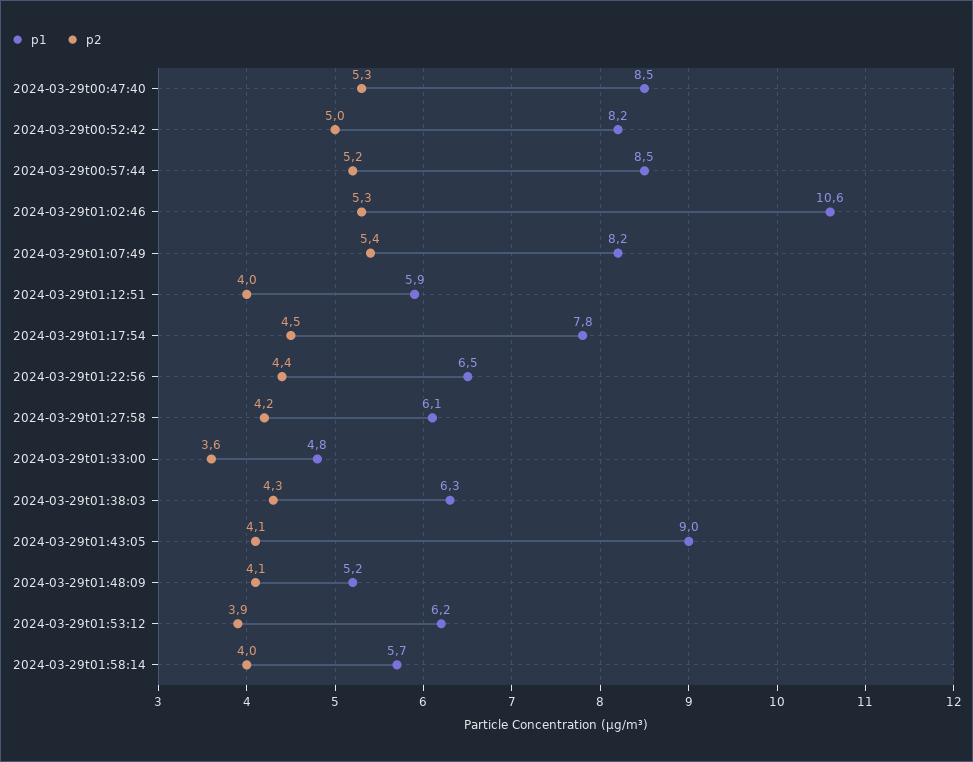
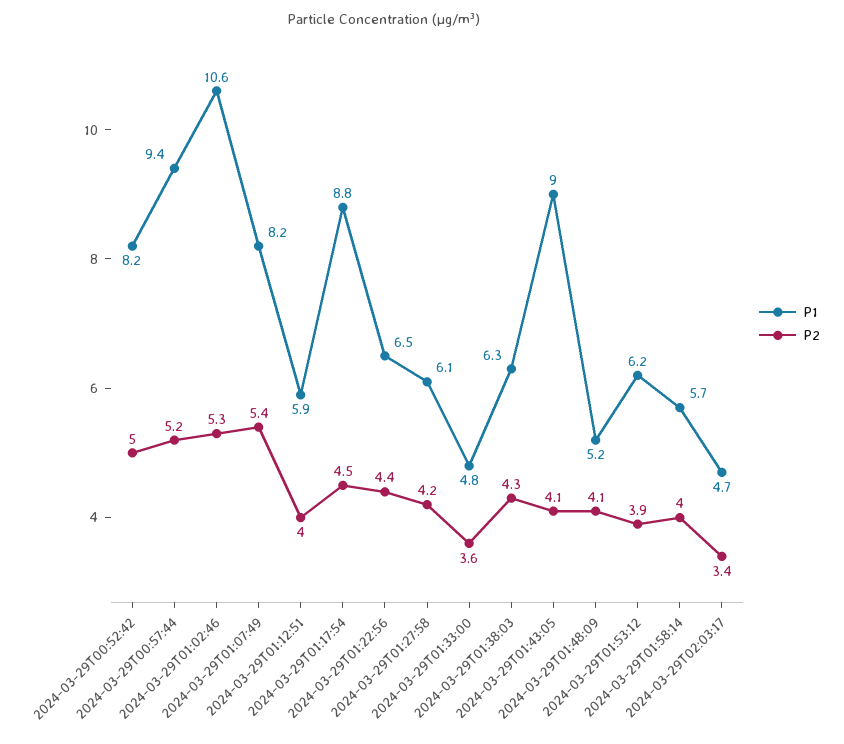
p1, 2024-03-29t00:47:40: 8.5 -> none
p2, 2024-03-29t00:47:40: 5.3 -> none
p1, 2024-03-29t00:57:44: 8.5 -> 9.4
p1, 2024-03-29t01:17:54: 7.8 -> 8.8
p1, 2024-03-29T02:03:17: none -> 4.7
p2, 2024-03-29T02:03:17: none -> 3.4

